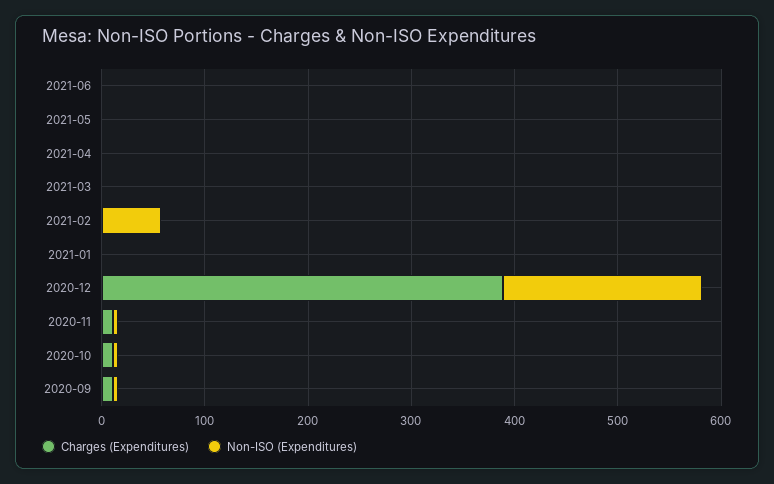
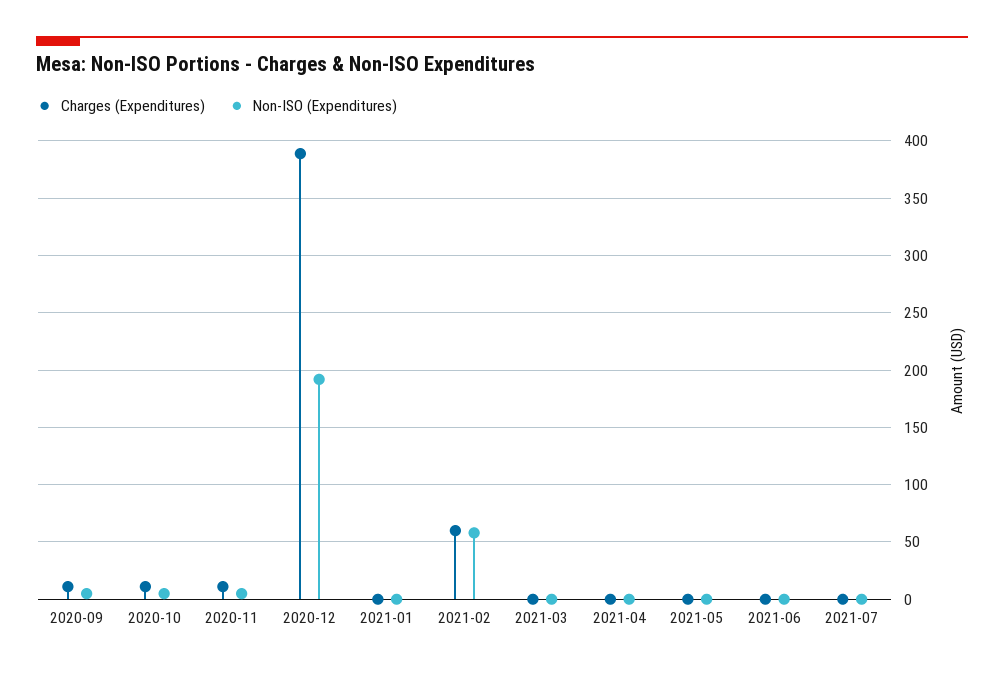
Charges (Expenditures), 2021-02: 0 -> 60
Charges (Expenditures), 2021-07: none -> 0
Non-ISO (Expenditures), 2021-07: none -> 0

